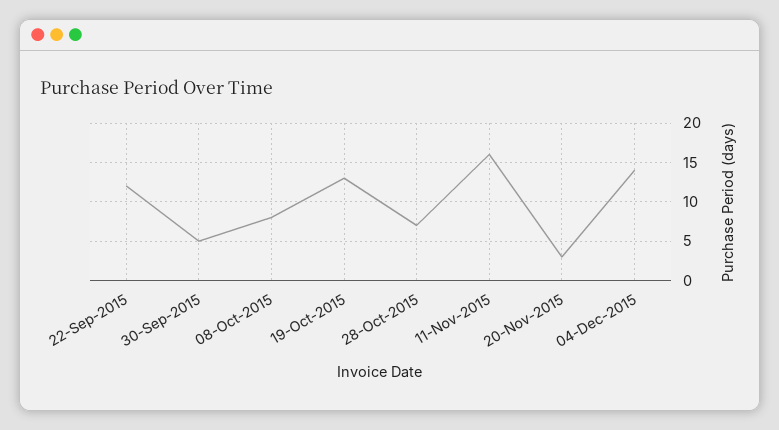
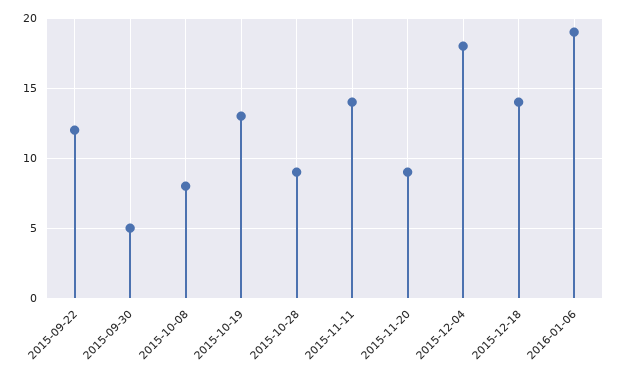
28-Oct-2015: 7 -> 9
11-Nov-2015: 16 -> 14
20-Nov-2015: 3 -> 9
04-Dec-2015: 14 -> 18
2015-12-18: none -> 14
2016-01-06: none -> 19

